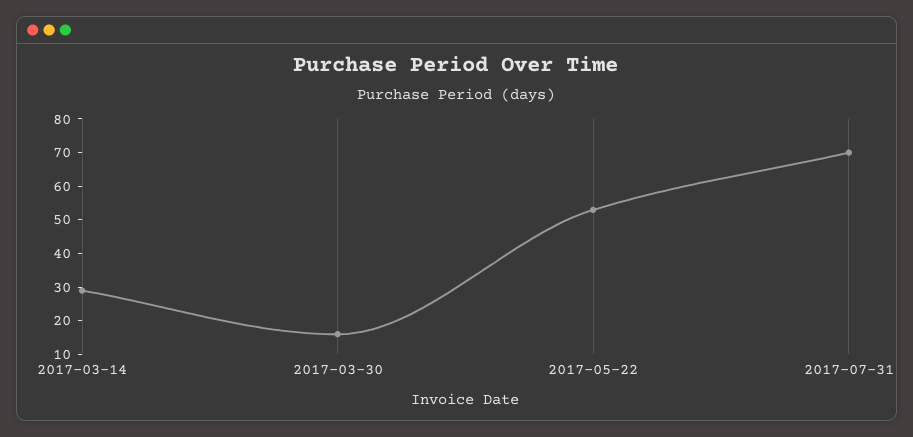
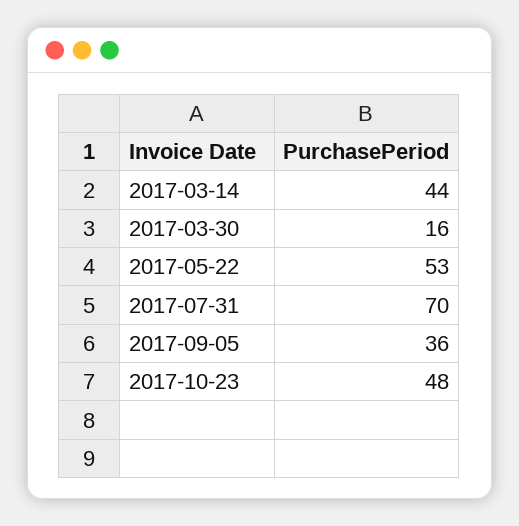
2017-03-14: 30 -> 44
2017-09-05: none -> 36
2017-10-23: none -> 48

